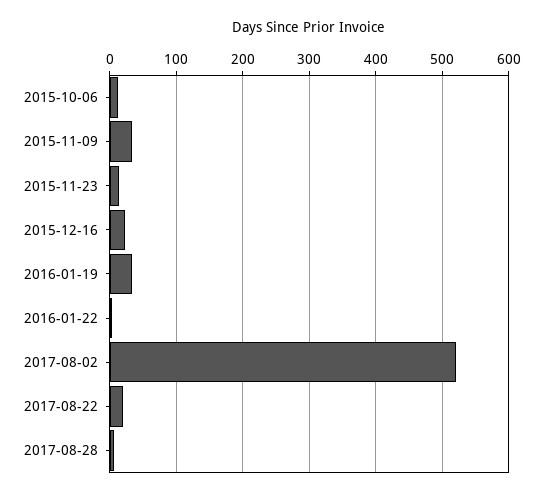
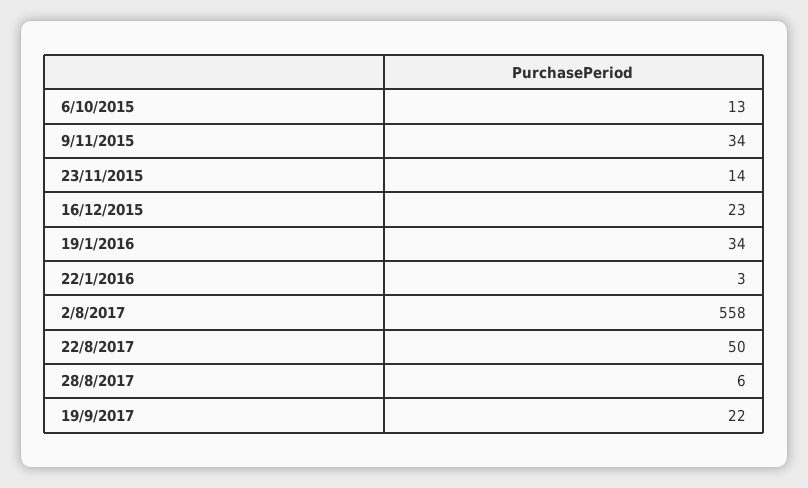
2017-08-02: 520 -> 558
2017-08-22: 20 -> 50
19/9/2017: none -> 22

